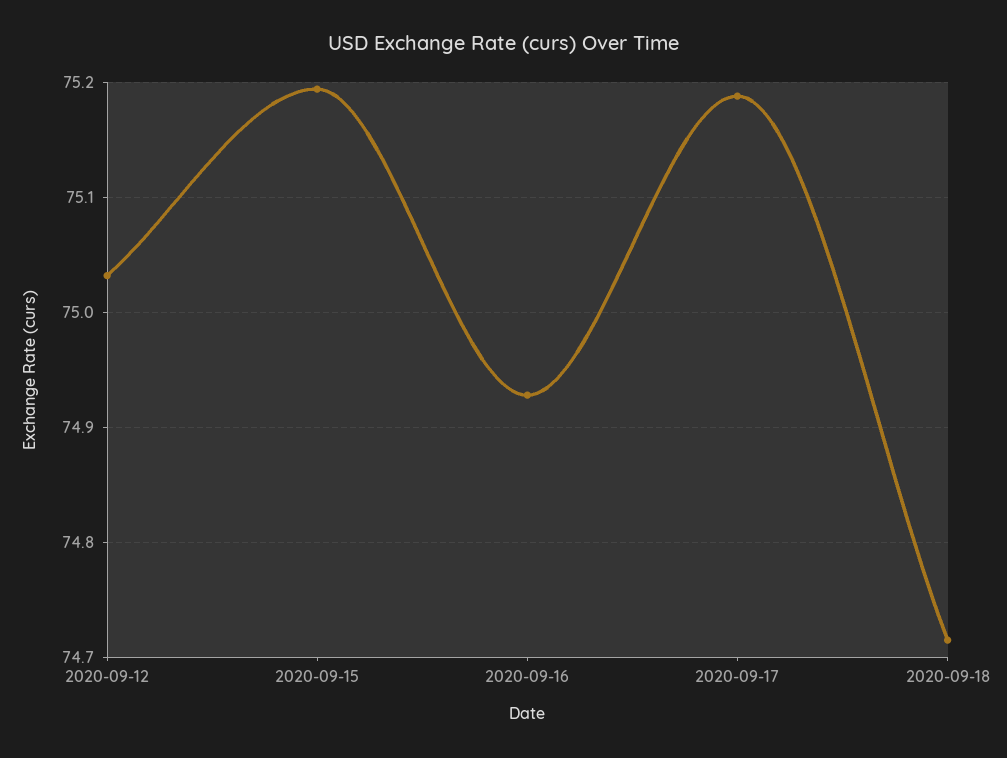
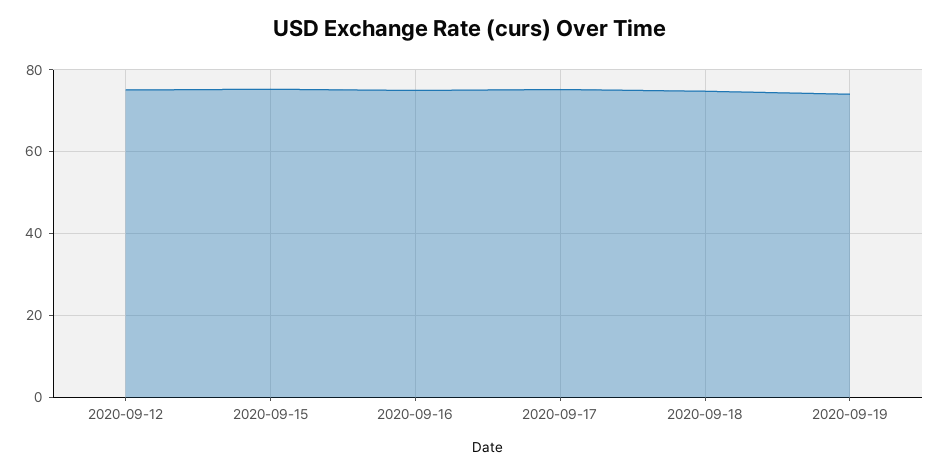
2020-09-19: none -> 74

